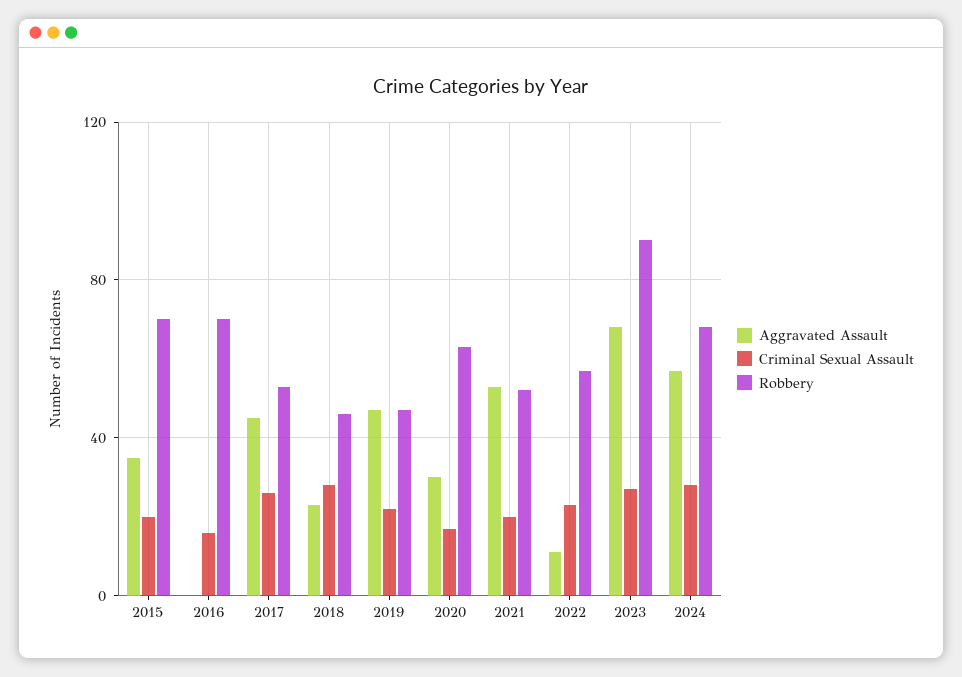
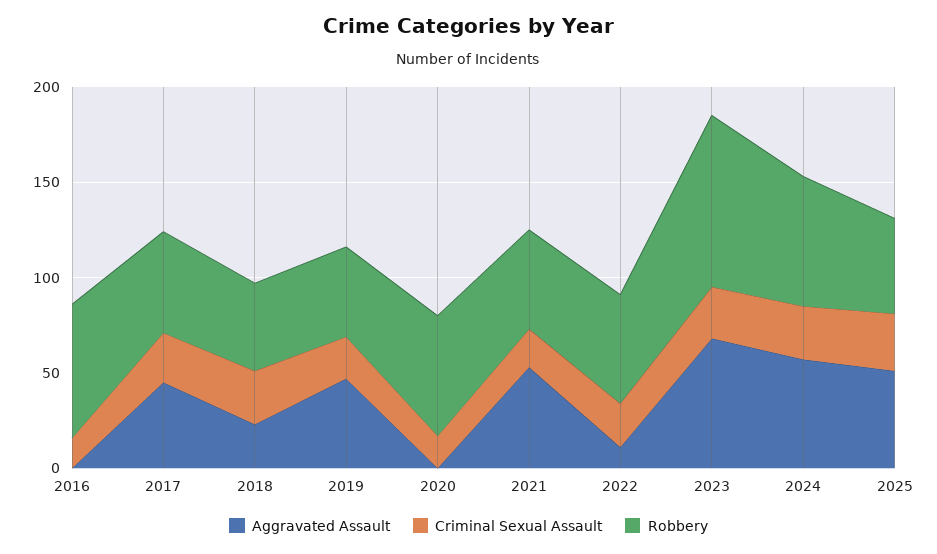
Aggravated Assault, 2015: 35 -> none
Criminal Sexual Assault, 2015: 20 -> none
Robbery, 2015: 70 -> none
Aggravated Assault, 2020: 30 -> 0
Aggravated Assault, 2025: none -> 50
Criminal Sexual Assault, 2025: none -> 30
Robbery, 2025: none -> 50

